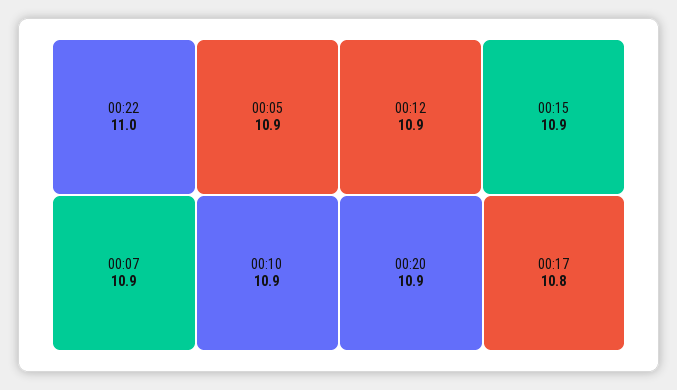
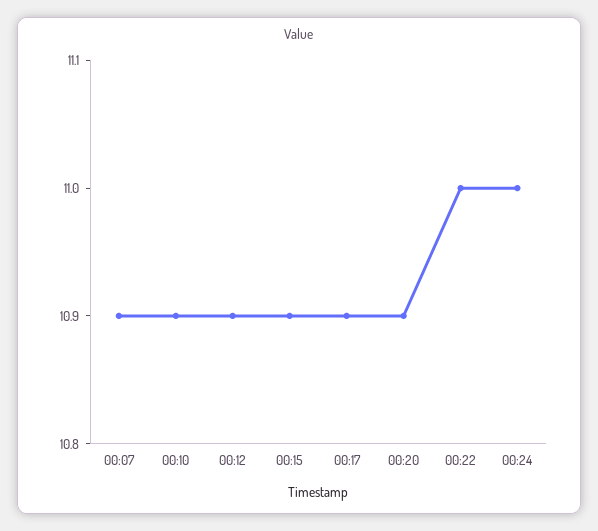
00:05: 10.9 -> none
00:17: 10.8 -> 10.9
00:24: none -> 11

